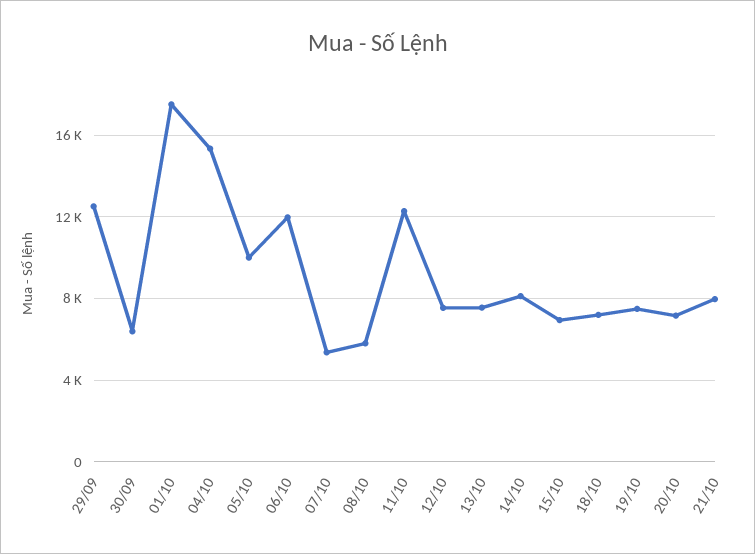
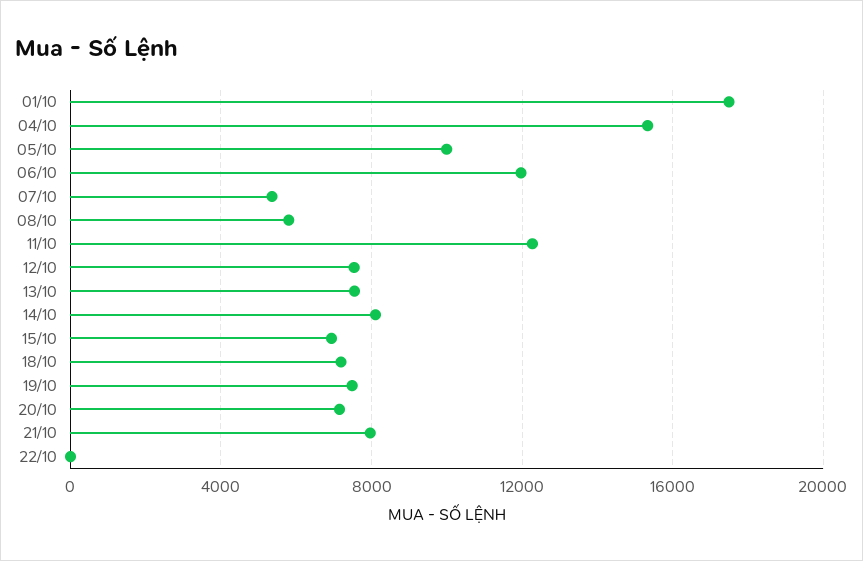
29/09: 12500 -> none
30/09: 6500 -> none
22/10: none -> 0

